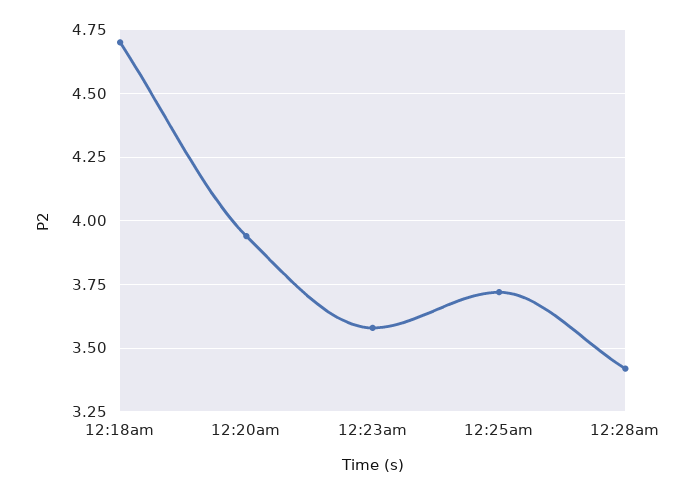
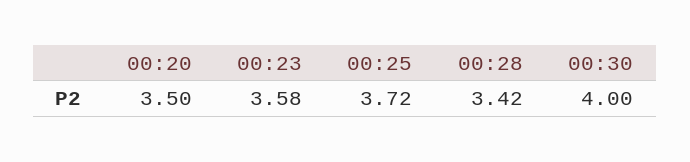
12:18am: 4.7 -> none
12:20am: 3.95 -> 3.5
00:30: none -> 4

